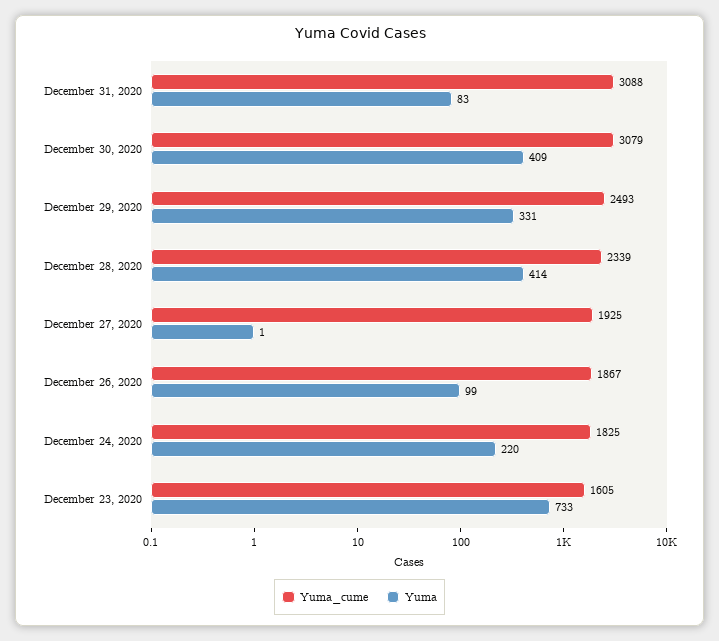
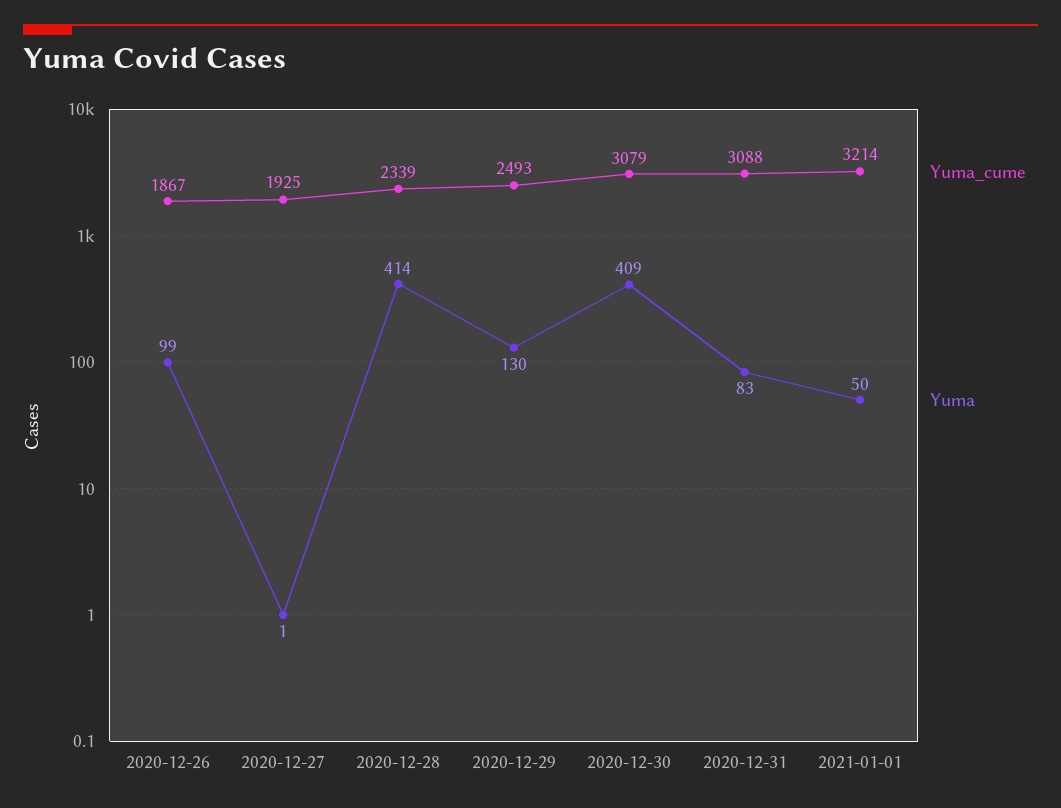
Yuma, December 29, 2020: 331 -> 130
Yuma_cume, December 24, 2020: 1825 -> none
Yuma, December 24, 2020: 220 -> none
Yuma_cume, December 23, 2020: 1605 -> none
Yuma, December 23, 2020: 733 -> none
Yuma_cume, 2021-01-01: none -> 3214
Yuma, 2021-01-01: none -> 50

